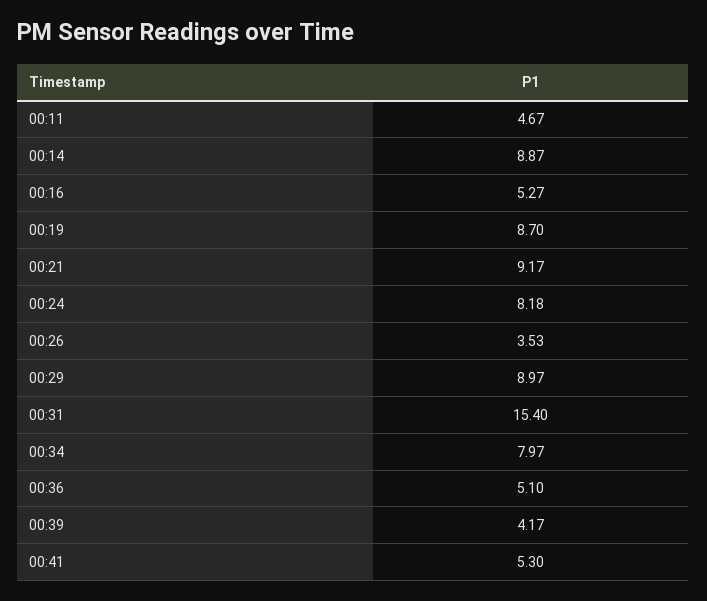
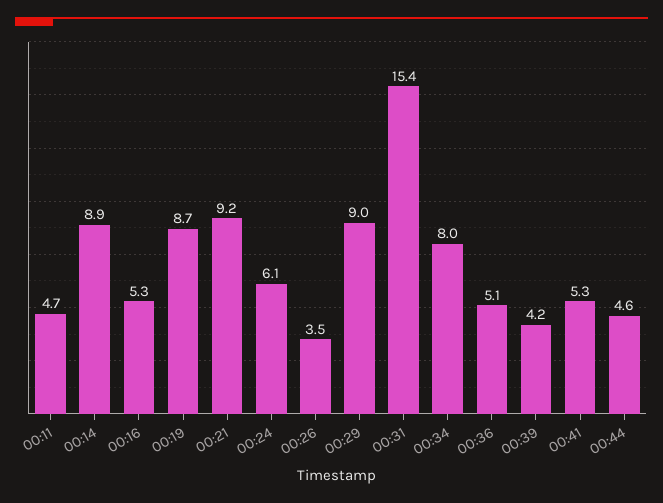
00:24: 8.18 -> 6.1
00:44: none -> 4.6

